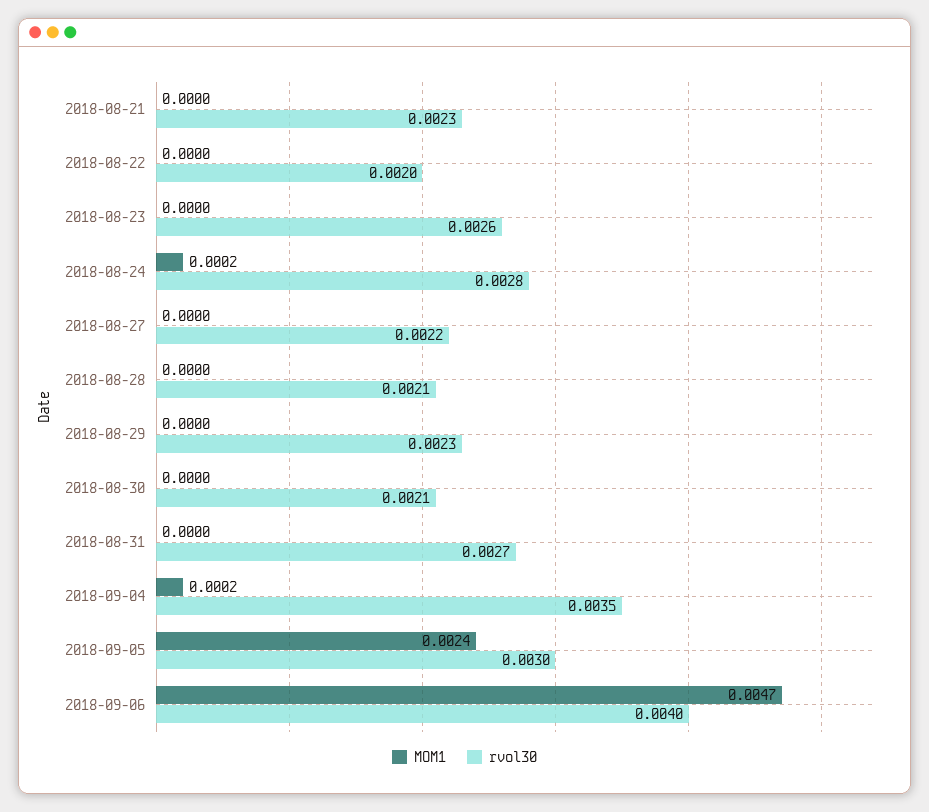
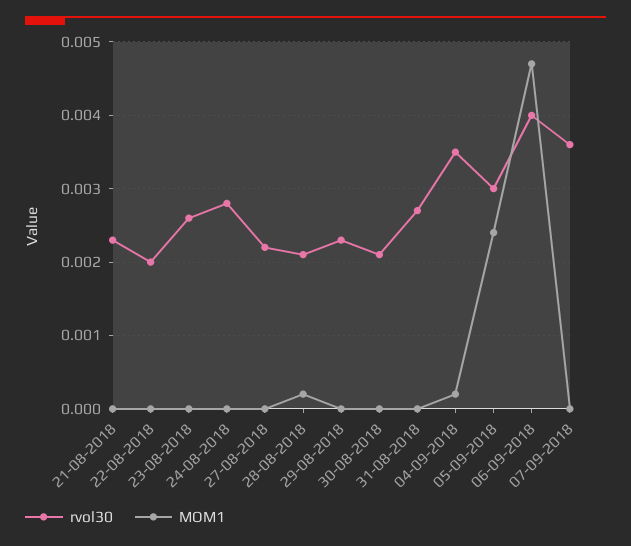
MOM1, 2018-08-24: 0.0002 -> 0
MOM1, 2018-08-28: 0 -> 0.0002
rvol30, 07-09-2018: none -> 0.0036
MOM1, 07-09-2018: none -> 0

